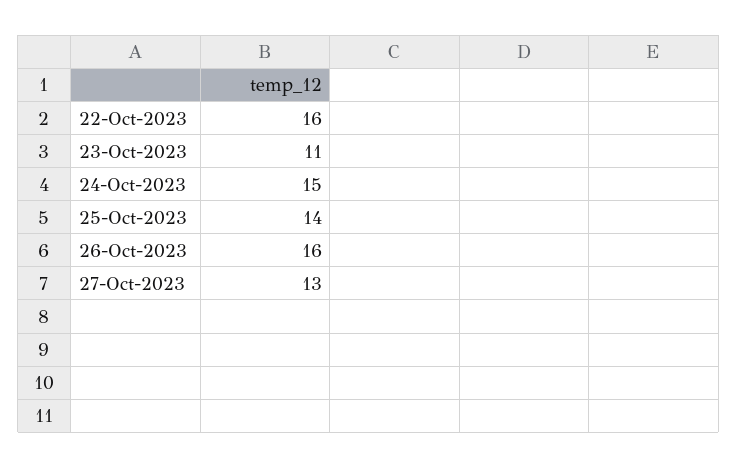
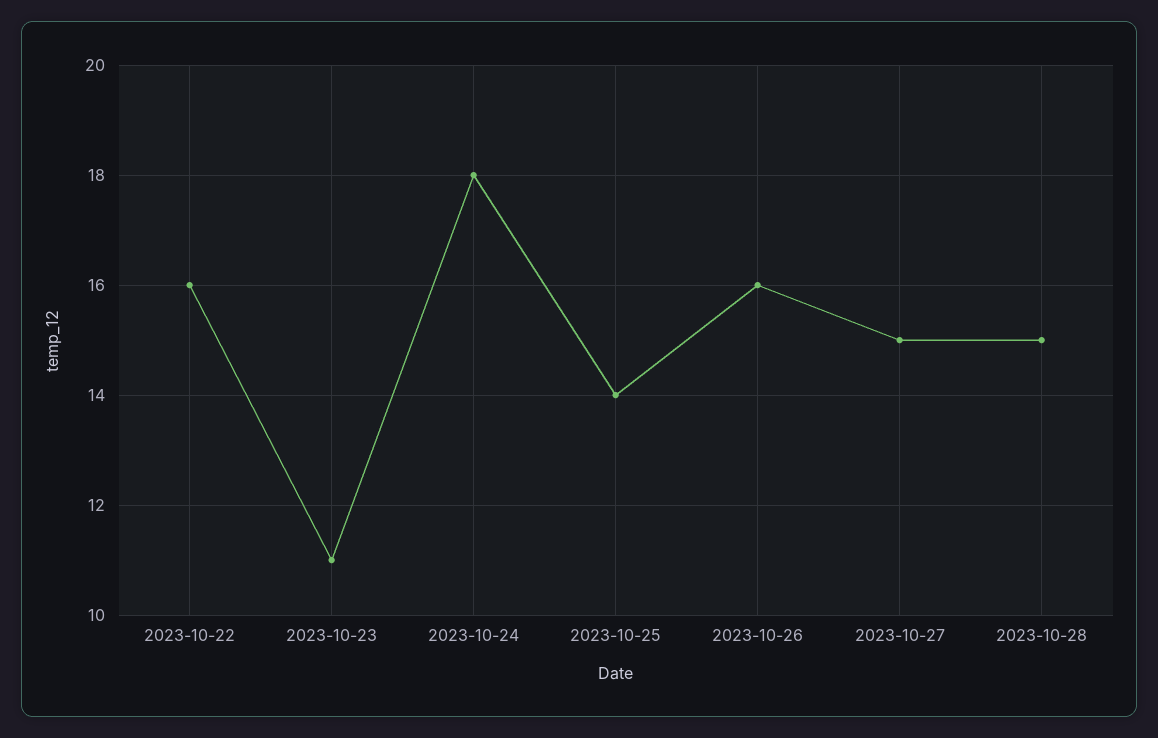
24-Oct-2023: 15 -> 18
27-Oct-2023: 13 -> 15
2023-10-28: none -> 15

